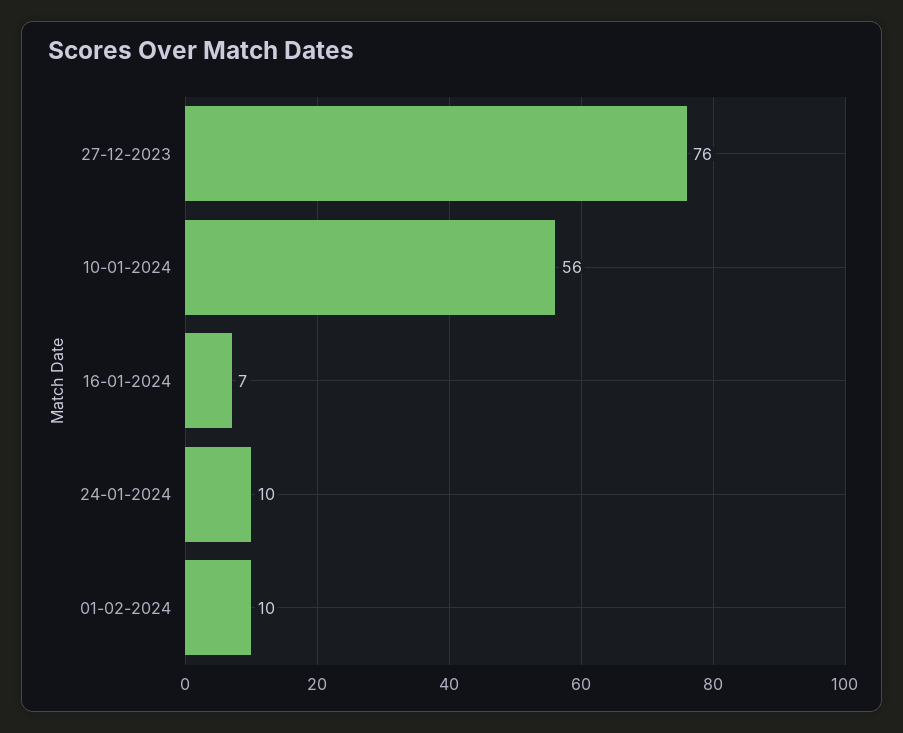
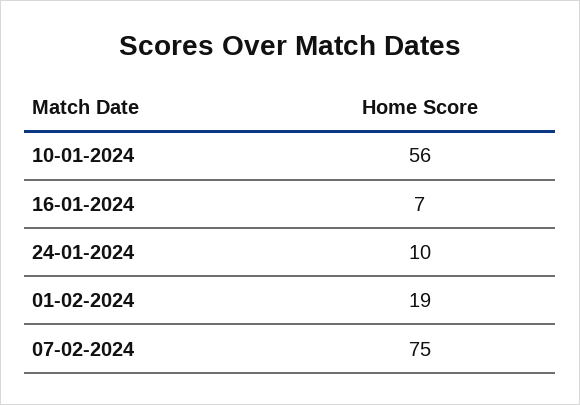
27-12-2023: 76 -> none
01-02-2024: 10 -> 19
07-02-2024: none -> 75

